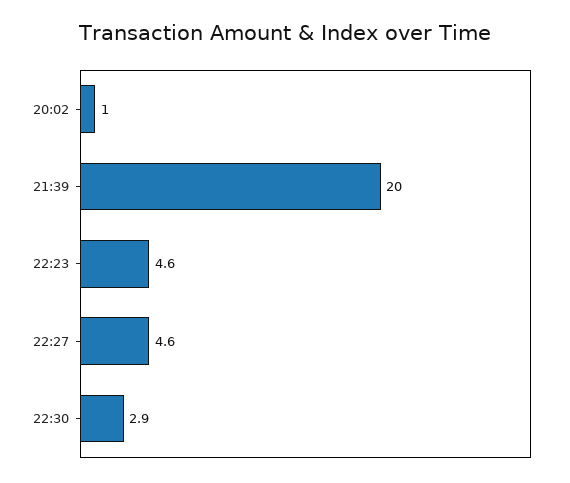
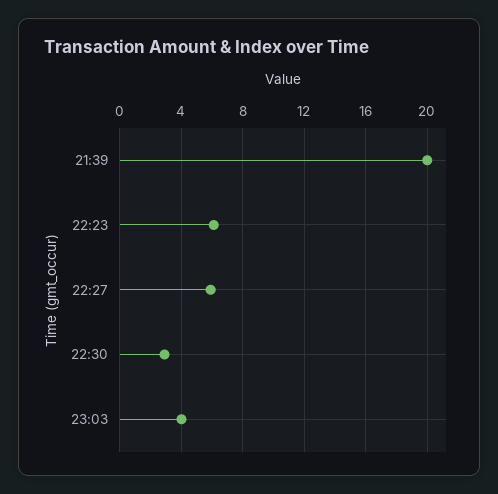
20:02: 1 -> none
22:23: 4.6 -> 6
22:27: 4.6 -> 6
23:03: none -> 4

